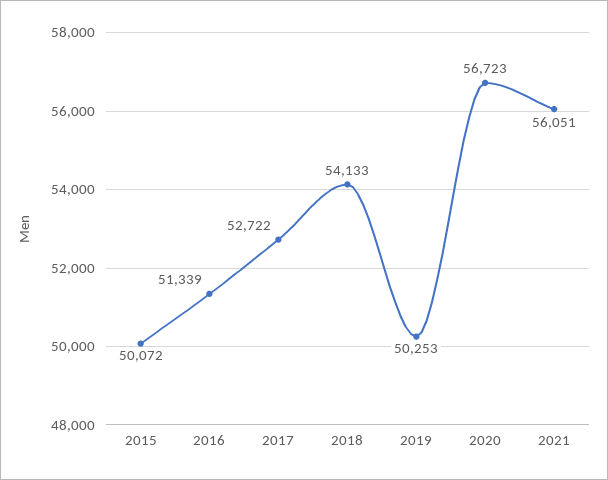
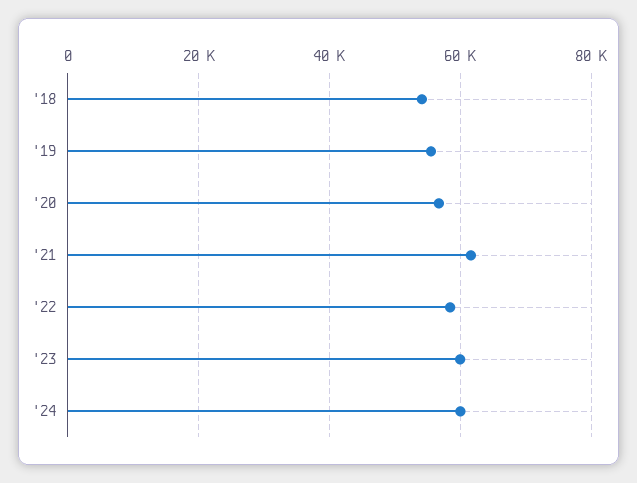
2015: 50072 -> none
2016: 51339 -> none
2017: 52722 -> none
2019: 50253 -> 56000
2021: 56051 -> 62000
'22: none -> 58000
'23: none -> 60000
'24: none -> 60000

